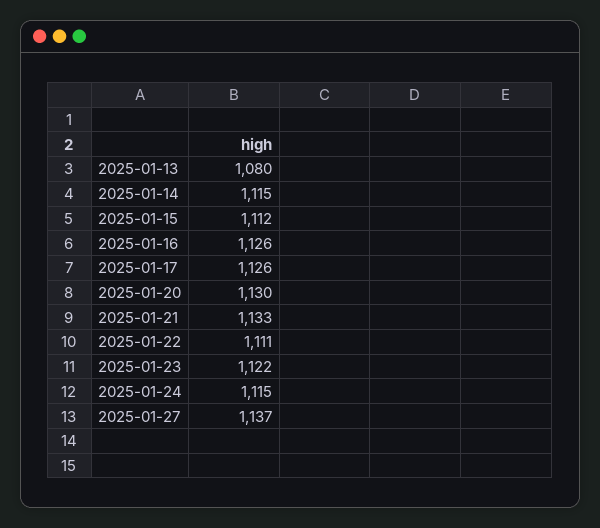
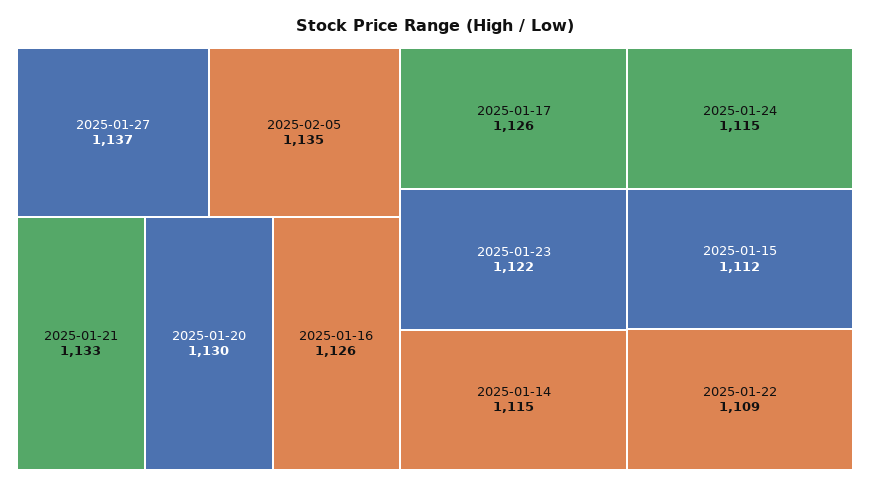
2025-01-13: 1080 -> none
2025-01-22: 1111 -> 1109
2025-02-05: none -> 1135

